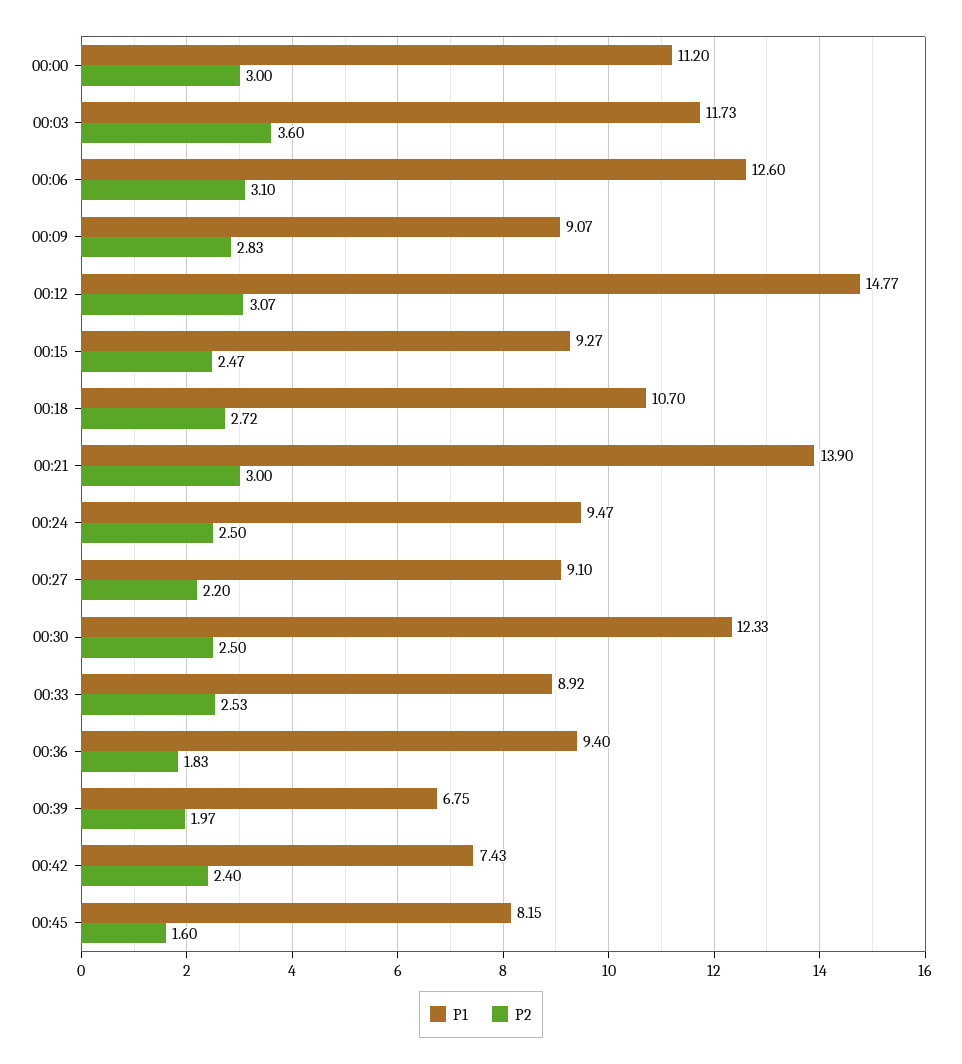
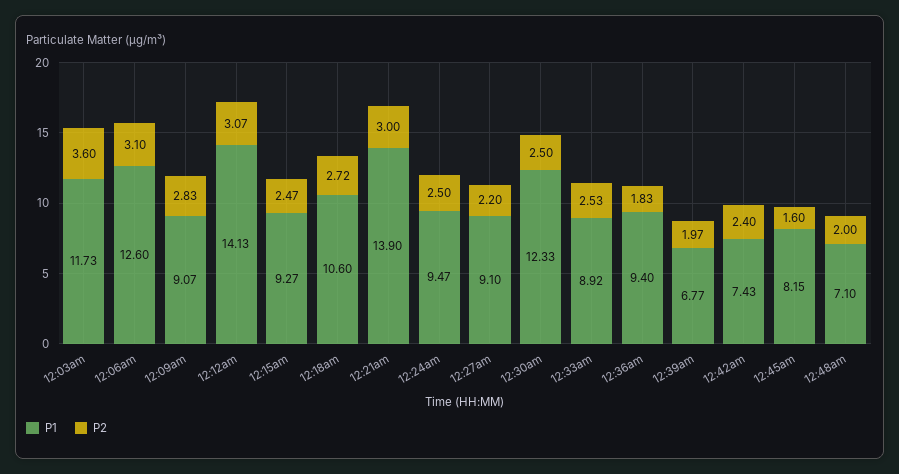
P1, 00:00: 11.2 -> none
P2, 00:00: 3 -> none
P1, 00:12: 14.77 -> 14.13
P1, 00:18: 10.7 -> 10.6
P1, 00:39: 6.75 -> 6.77
P1, 12:48am: none -> 7.1
P2, 12:48am: none -> 2

